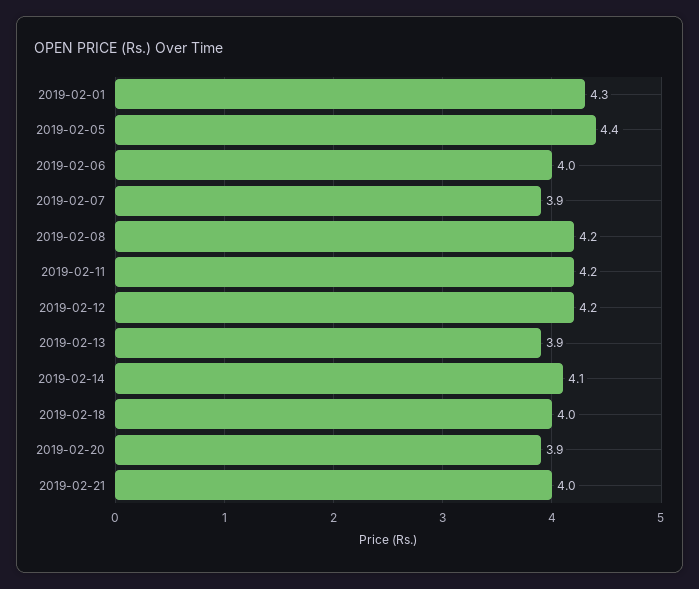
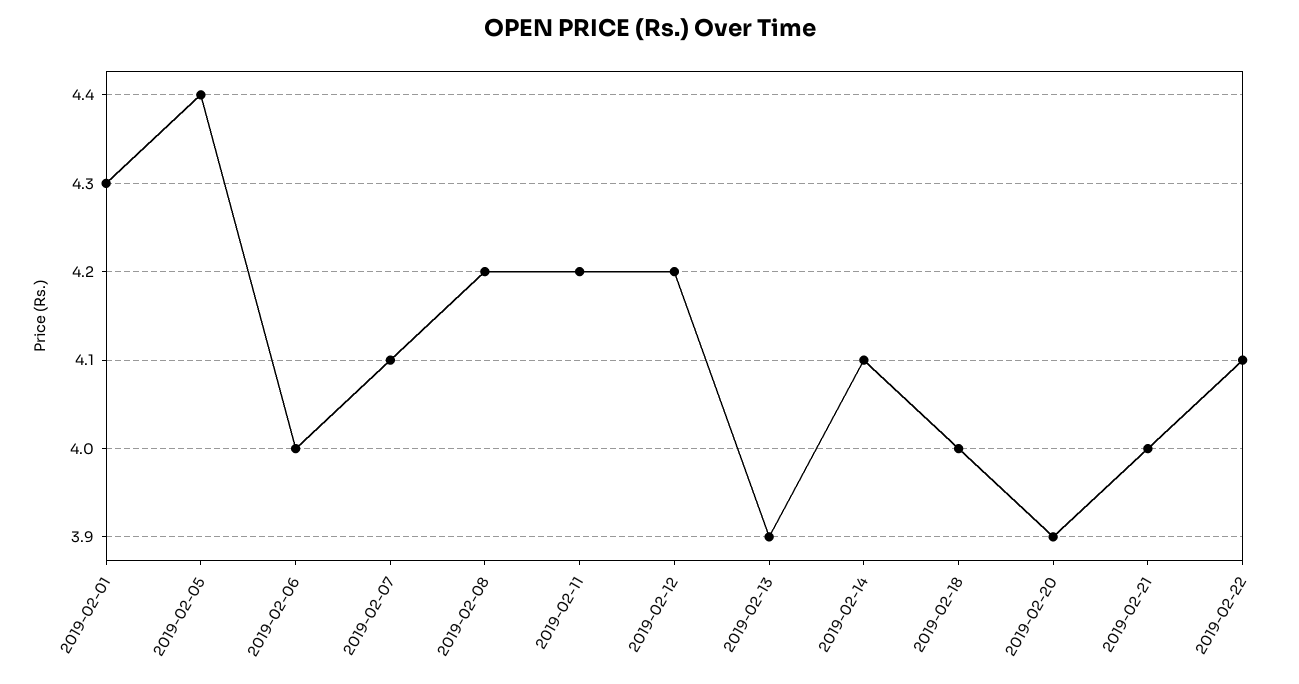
2019-02-07: 3.9 -> 4.1
2019-02-22: none -> 4.1

